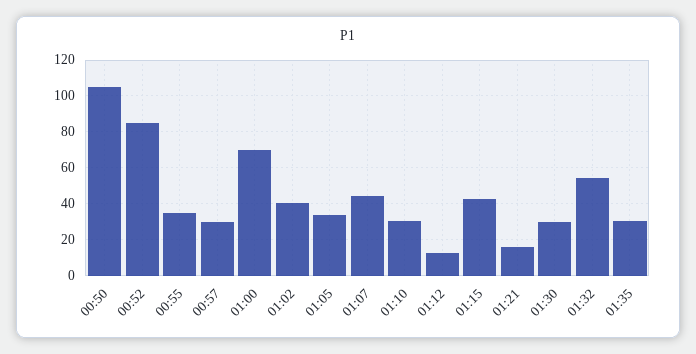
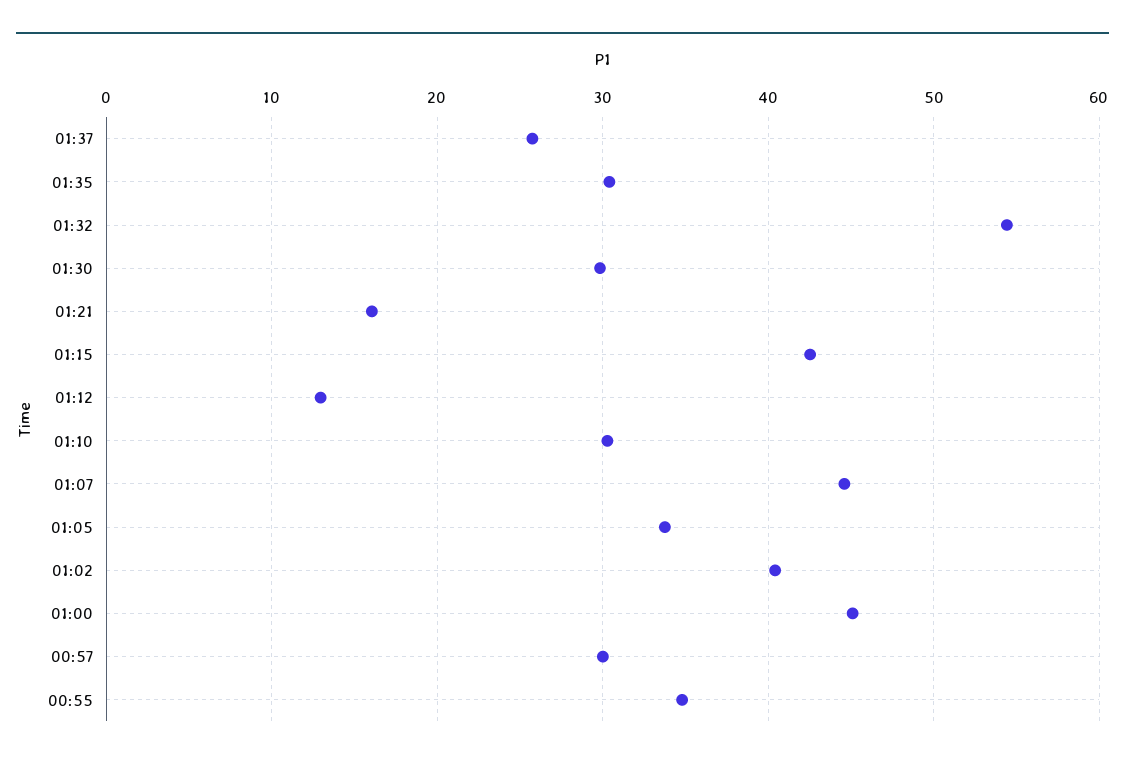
00:50: 105 -> none
00:52: 85 -> none
01:00: 70 -> 45
01:37: none -> 26

